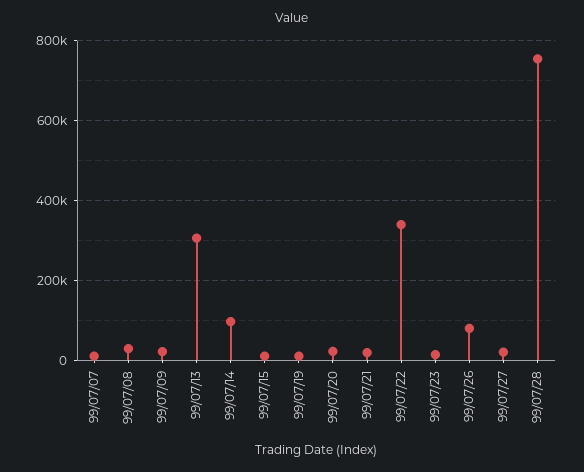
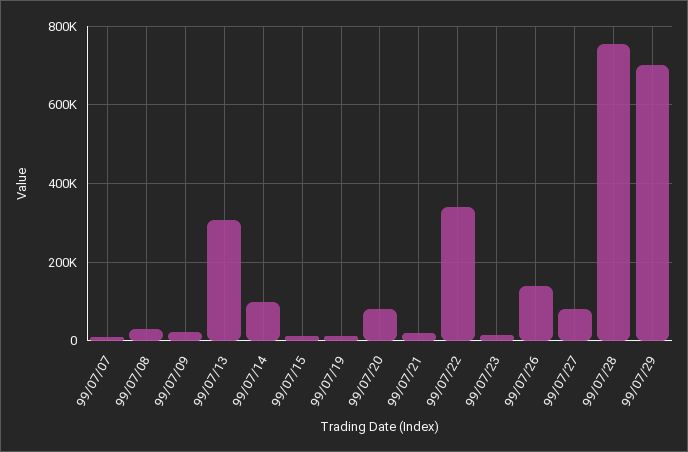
99/07/20: 20000 -> 80000
99/07/26: 80000 -> 140000
99/07/27: 20000 -> 80000
99/07/29: none -> 700000

